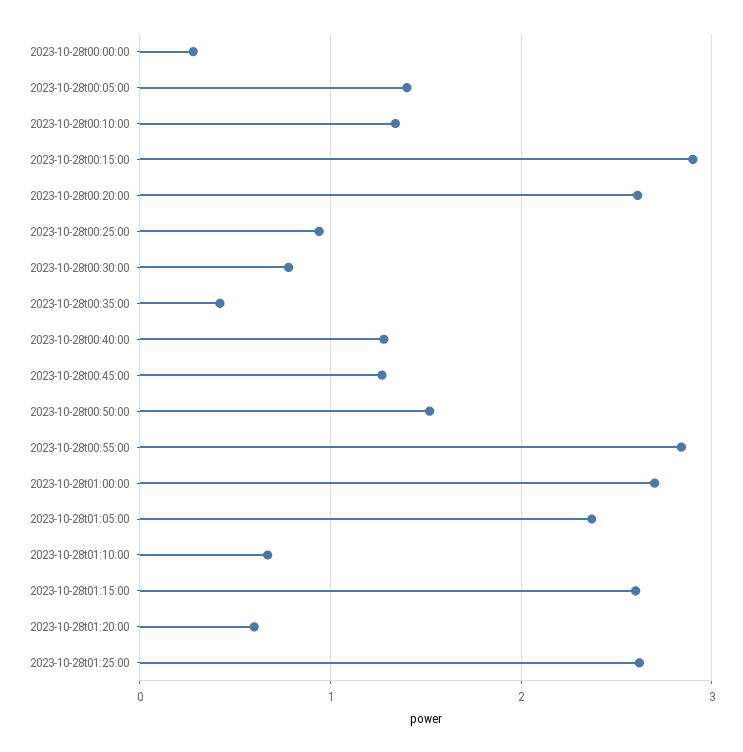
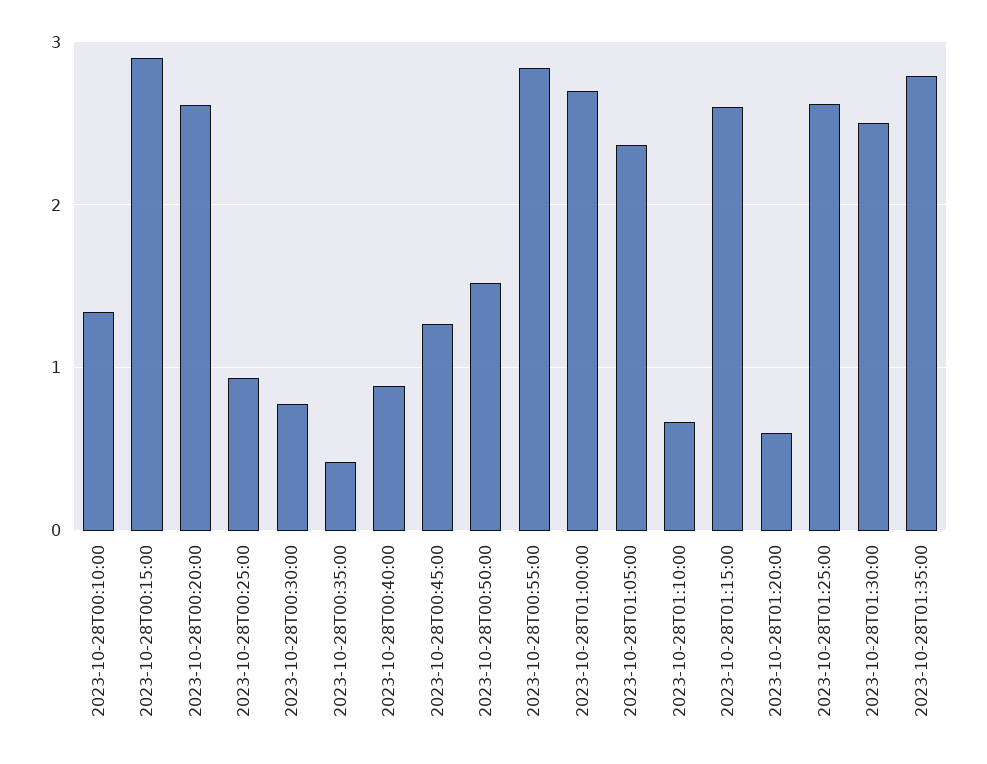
2023-10-28t00:00:00: 0.3 -> none
2023-10-28t00:05:00: 1.4 -> none
2023-10-28t00:40:00: 1.3 -> 0.9
2023-10-28T01:30:00: none -> 2.5
2023-10-28T01:35:00: none -> 2.8

